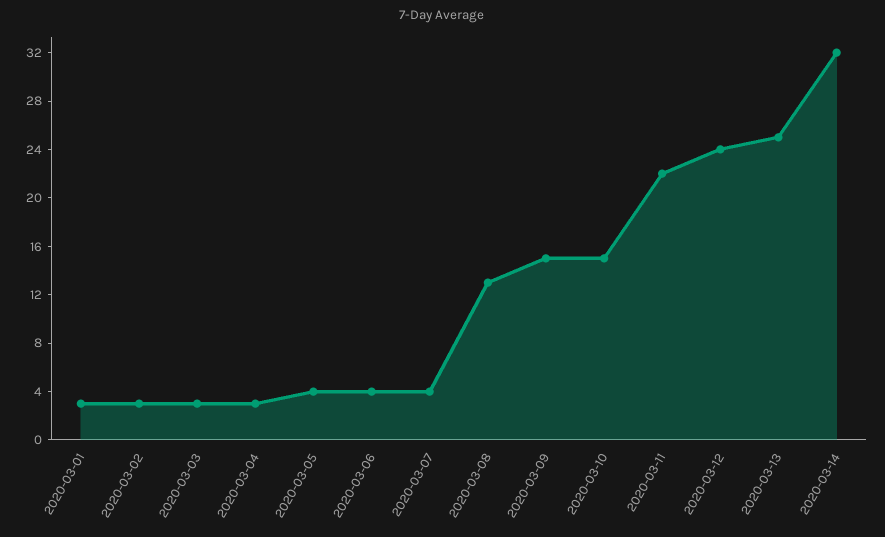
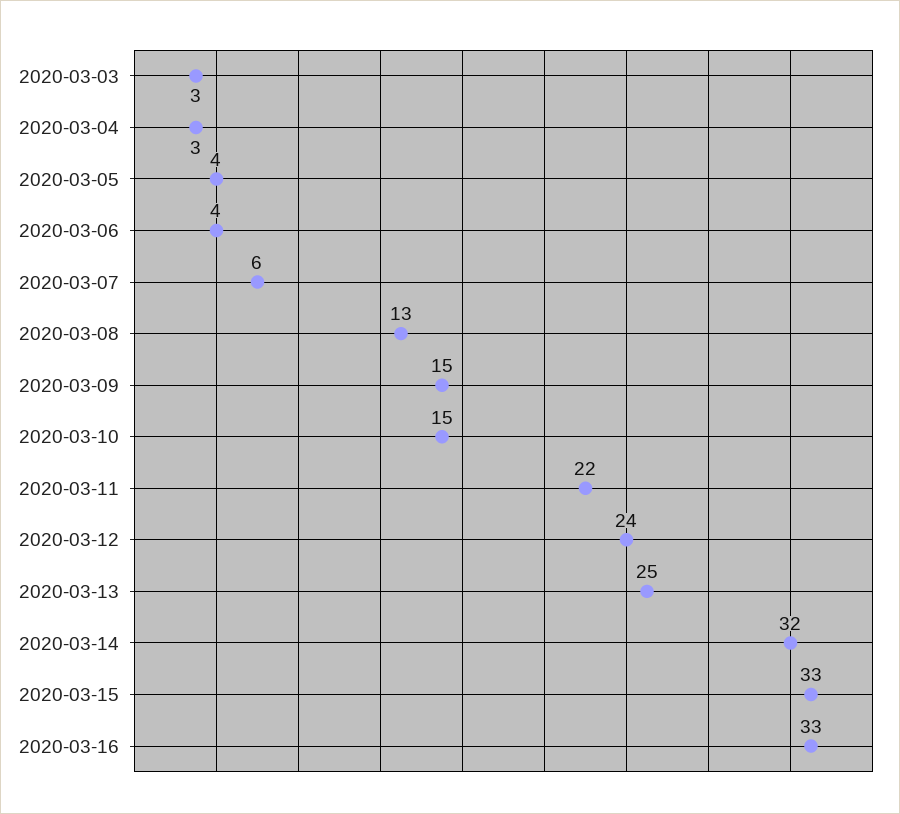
2020-03-01: 3 -> none
2020-03-02: 3 -> none
2020-03-07: 4 -> 6
2020-03-15: none -> 33
2020-03-16: none -> 33

